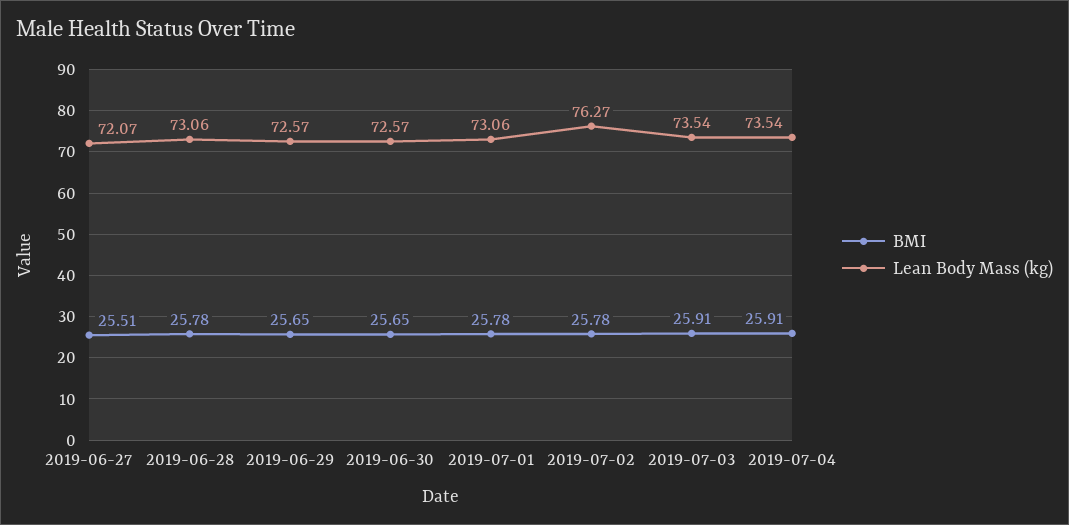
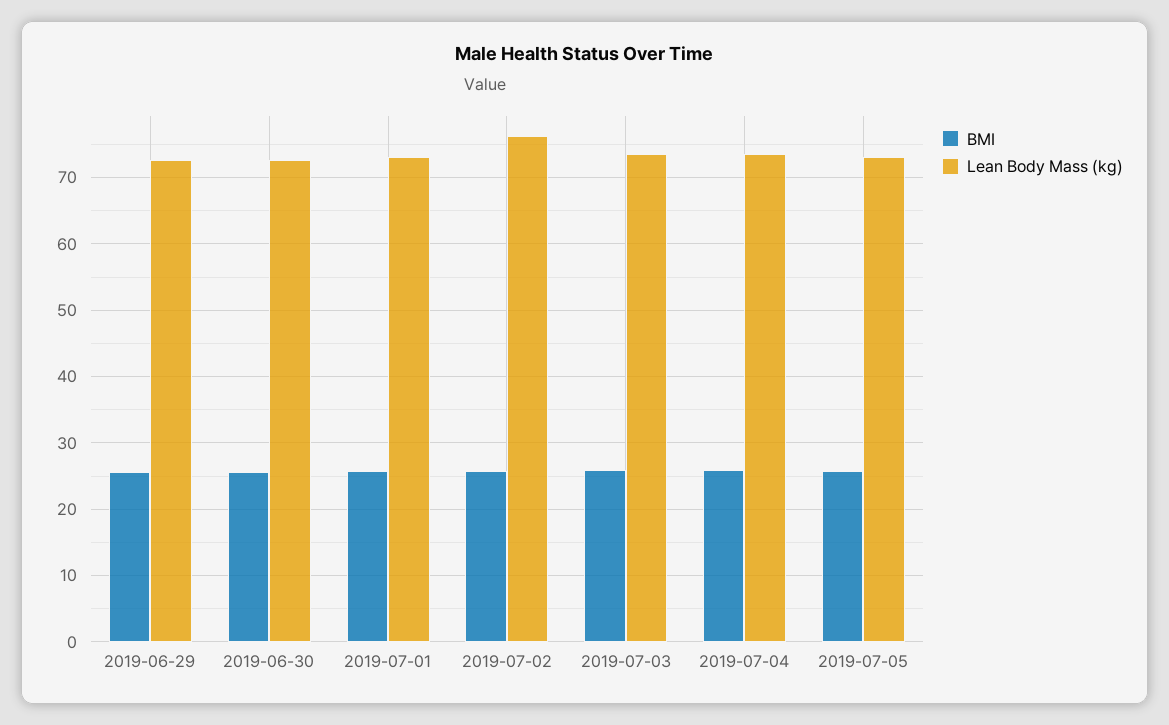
BMI, 2019-06-27: 25.51 -> none
Lean Body Mass (kg), 2019-06-27: 72.07 -> none
BMI, 2019-06-28: 25.78 -> none
Lean Body Mass (kg), 2019-06-28: 73.06 -> none
BMI, 2019-07-05: none -> 26
Lean Body Mass (kg), 2019-07-05: none -> 73

